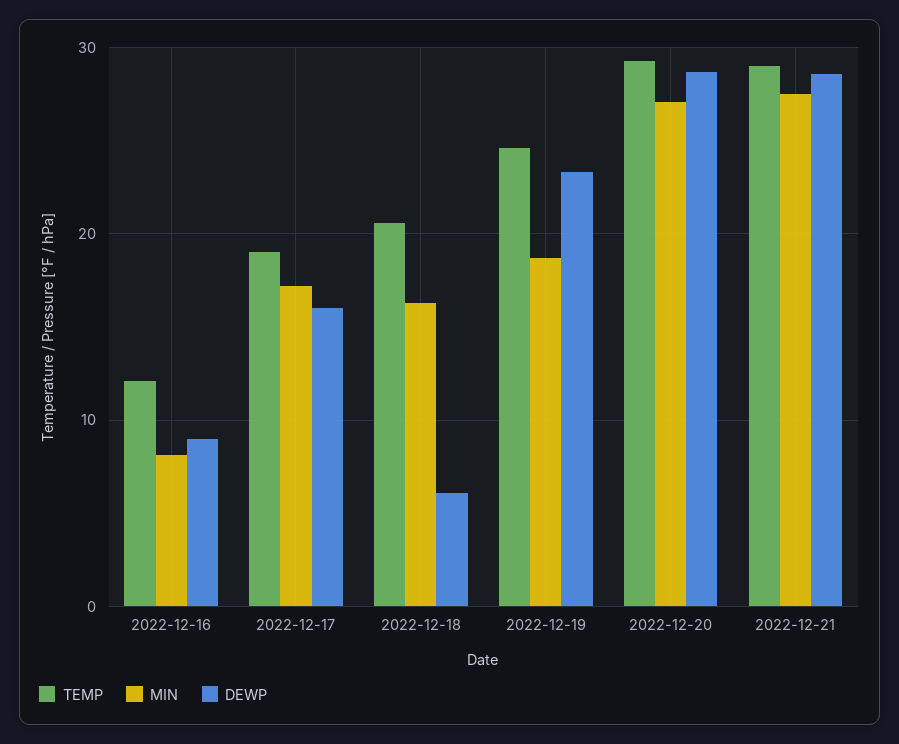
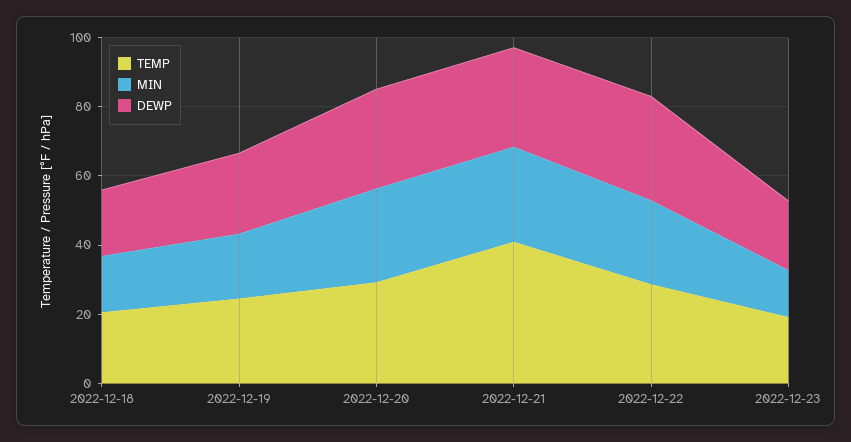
TEMP, 2022-12-16: 12 -> none
MIN, 2022-12-16: 8 -> none
DEWP, 2022-12-16: 9 -> none
TEMP, 2022-12-17: 19 -> none
MIN, 2022-12-17: 17 -> none
DEWP, 2022-12-17: 16 -> none
DEWP, 2022-12-18: 6 -> 20
TEMP, 2022-12-21: 29 -> 40
TEMP, 2022-12-22: none -> 30
MIN, 2022-12-22: none -> 25
DEWP, 2022-12-22: none -> 30
TEMP, 2022-12-23: none -> 20
MIN, 2022-12-23: none -> 15
DEWP, 2022-12-23: none -> 20

